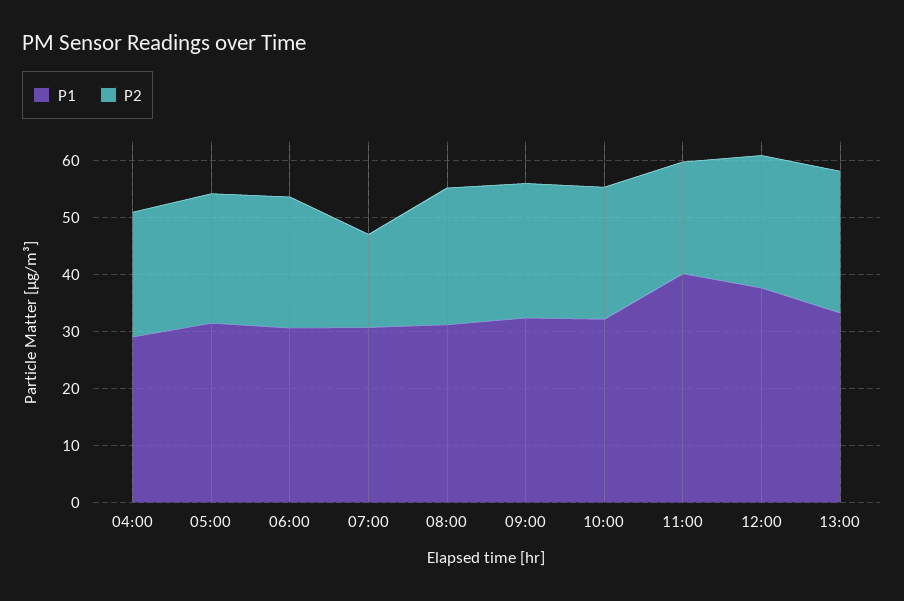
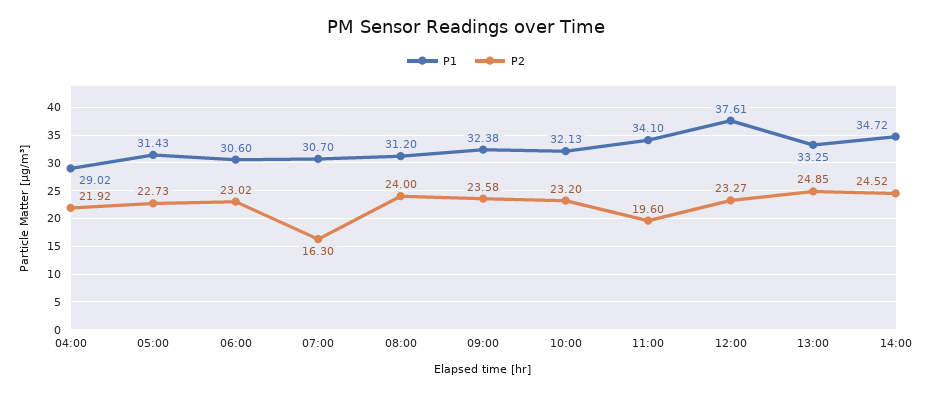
P1, 11:00: 40 -> 34.1
P1, 14:00: none -> 34.72
P2, 14:00: none -> 24.52

